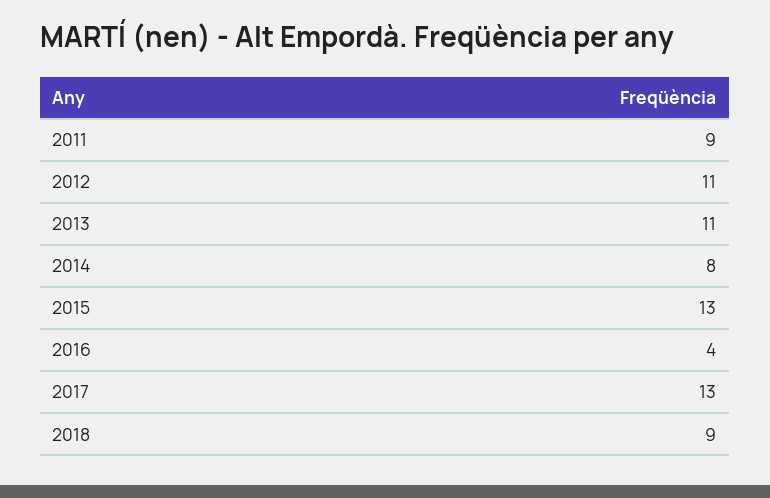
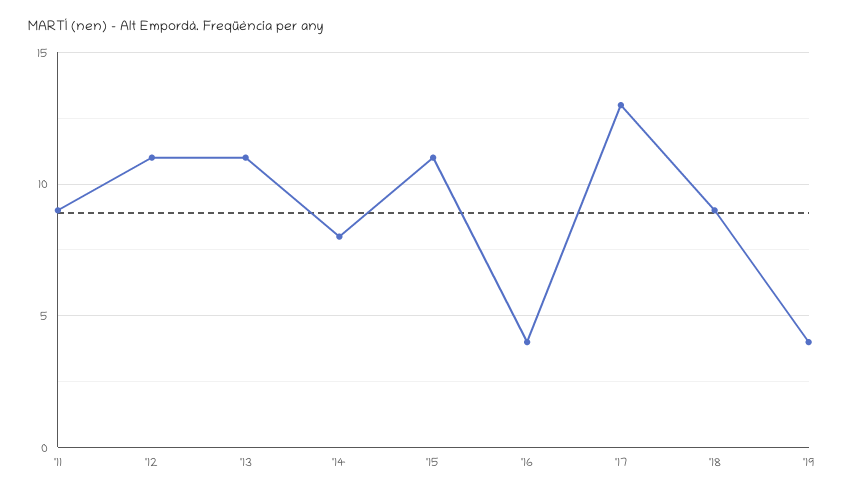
2015: 13 -> 11
'19: none -> 4

